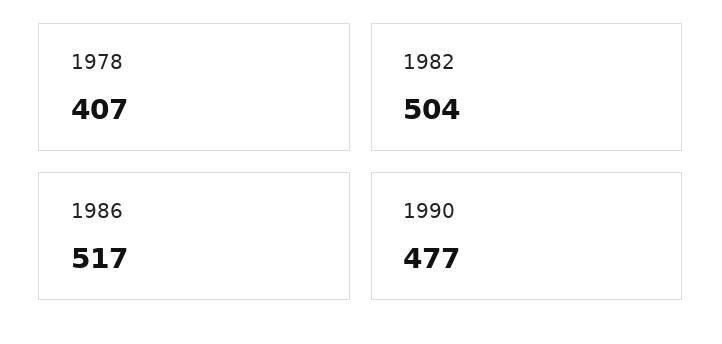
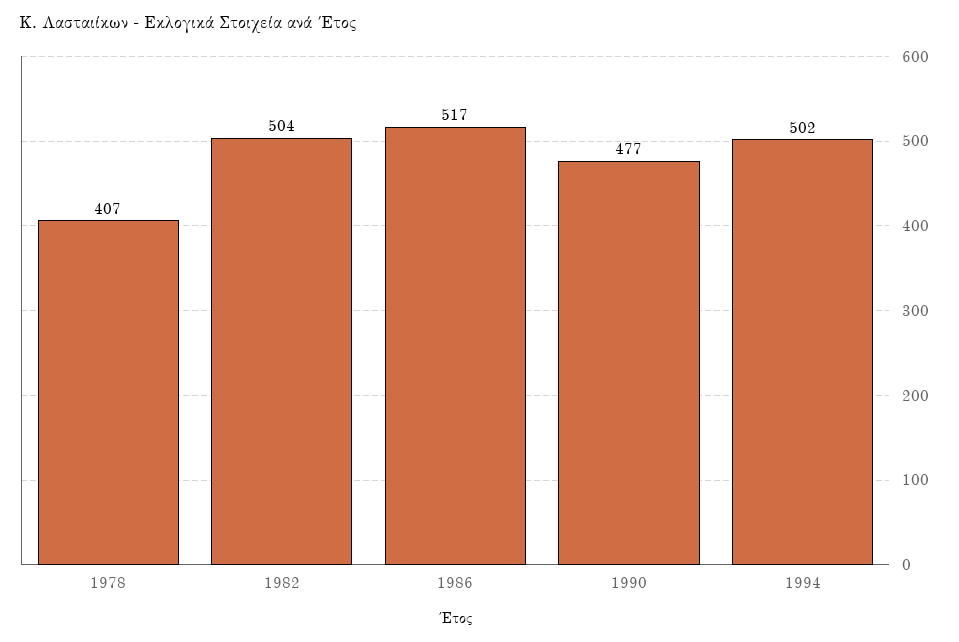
1994: none -> 502

